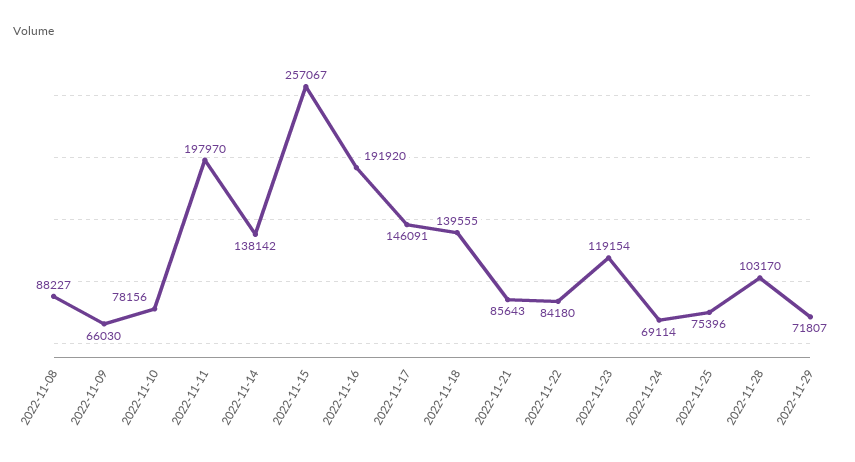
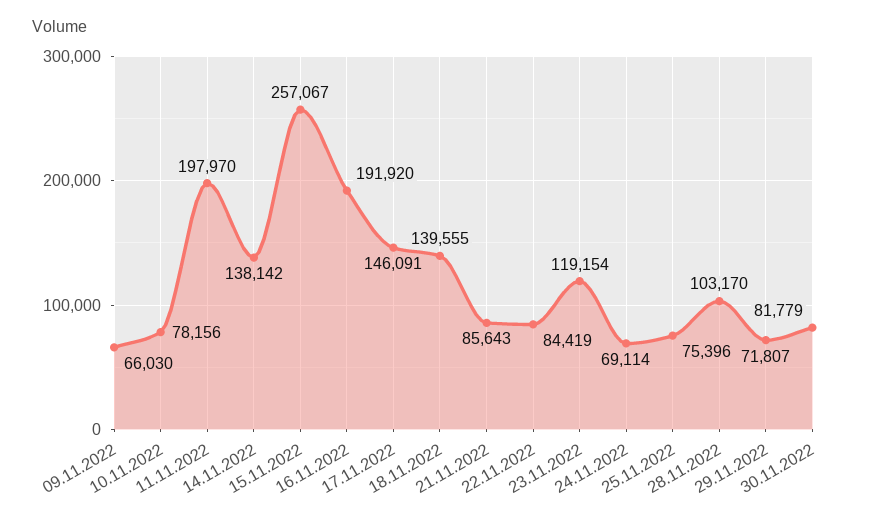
2022-11-08: 88227 -> none
2022-11-22: 84180 -> 84419
30.11.2022: none -> 81779

